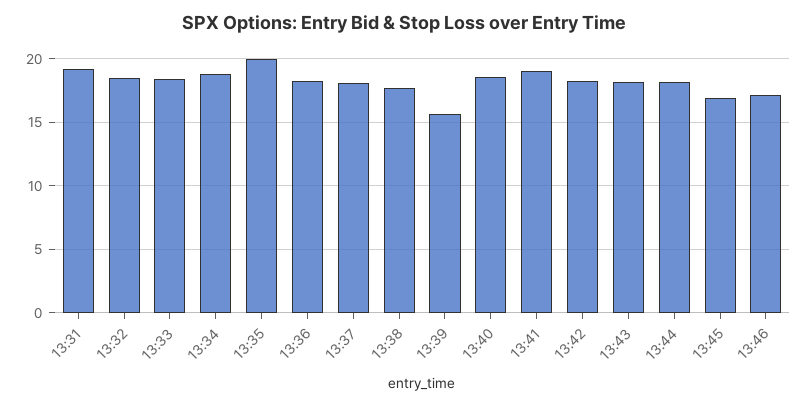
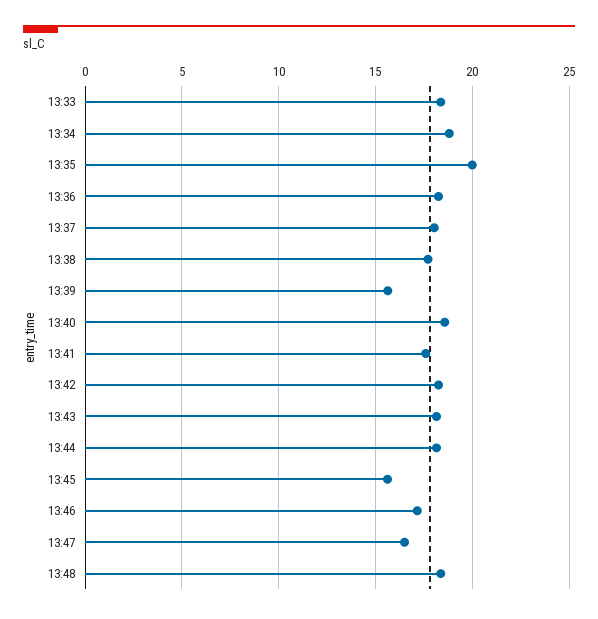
13:31: 19 -> none
13:32: 18.5 -> none
13:41: 19 -> 17.5
13:45: 17 -> 15.5
13:47: none -> 16.5
13:48: none -> 18.5

